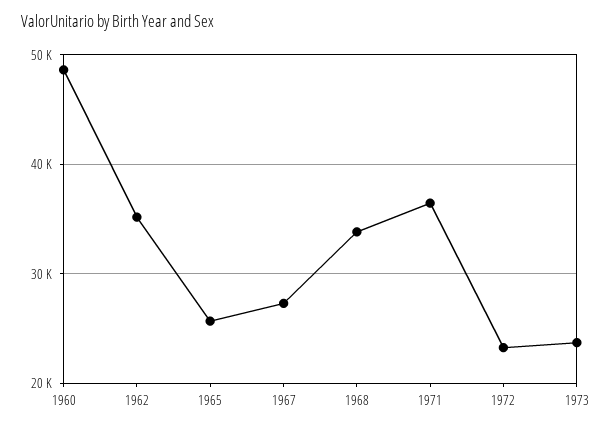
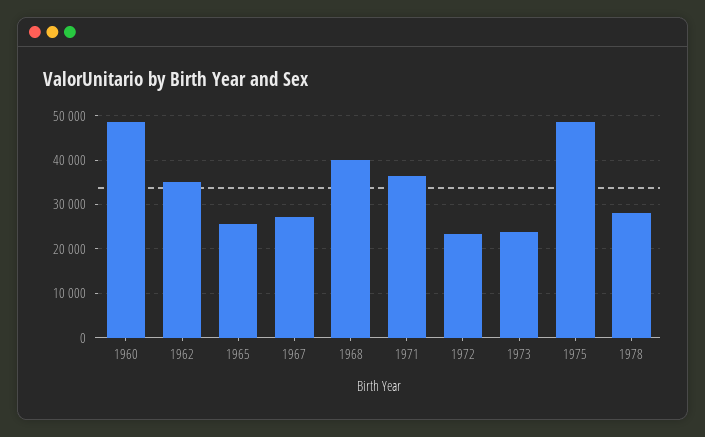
1968: 34000 -> 40000
1975: none -> 48000
1978: none -> 28000

